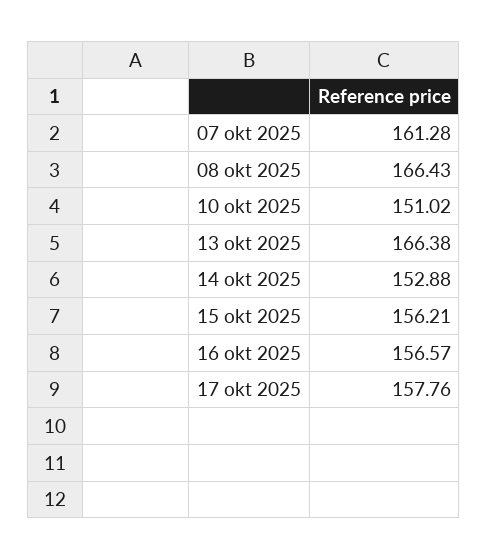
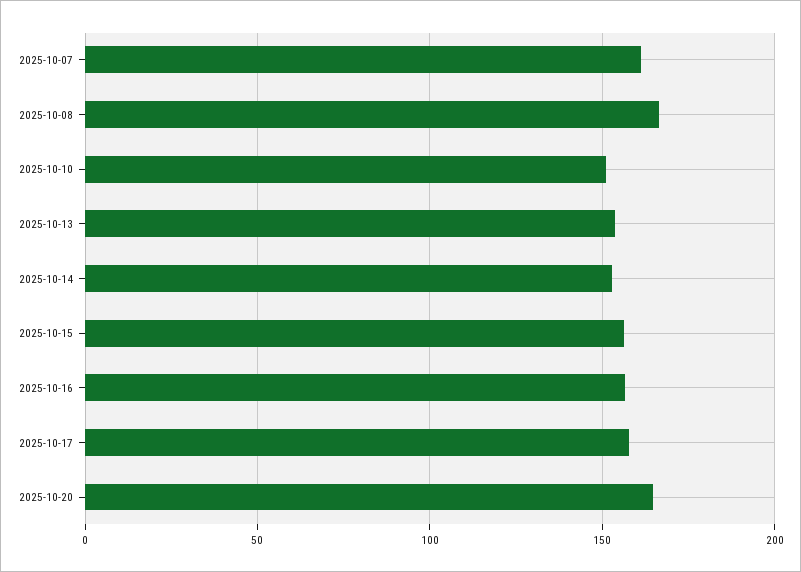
13 okt 2025: 166.38 -> 155
2025-10-20: none -> 165

